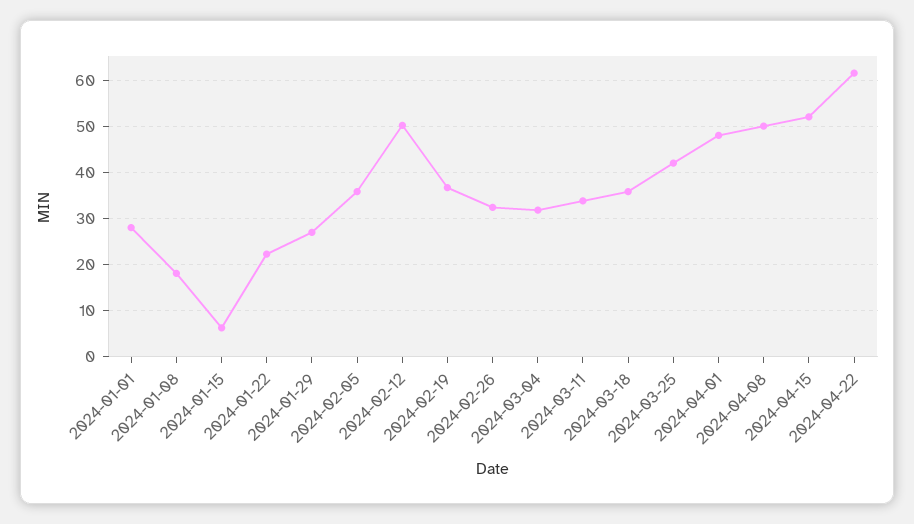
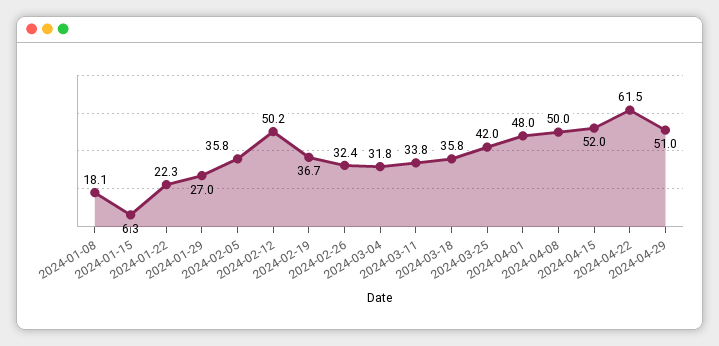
2024-01-01: 28 -> none
2024-04-29: none -> 51

